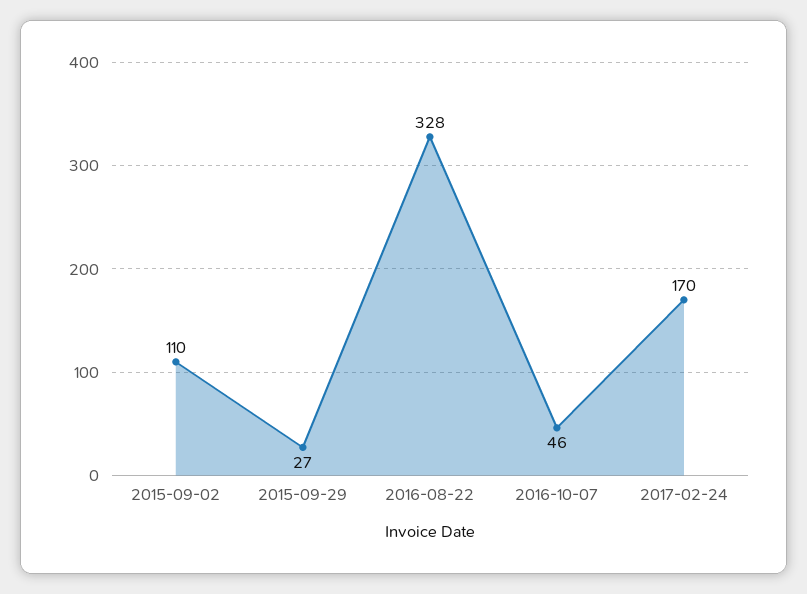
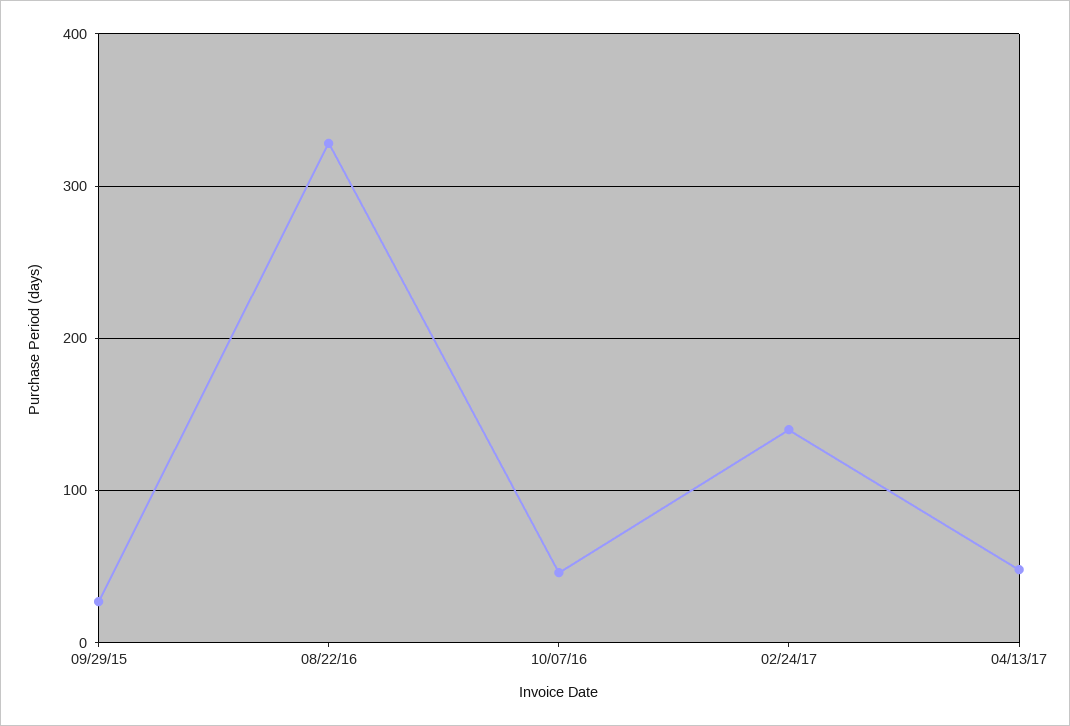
2015-09-02: 110 -> none
2017-02-24: 170 -> 140
04/13/17: none -> 50

